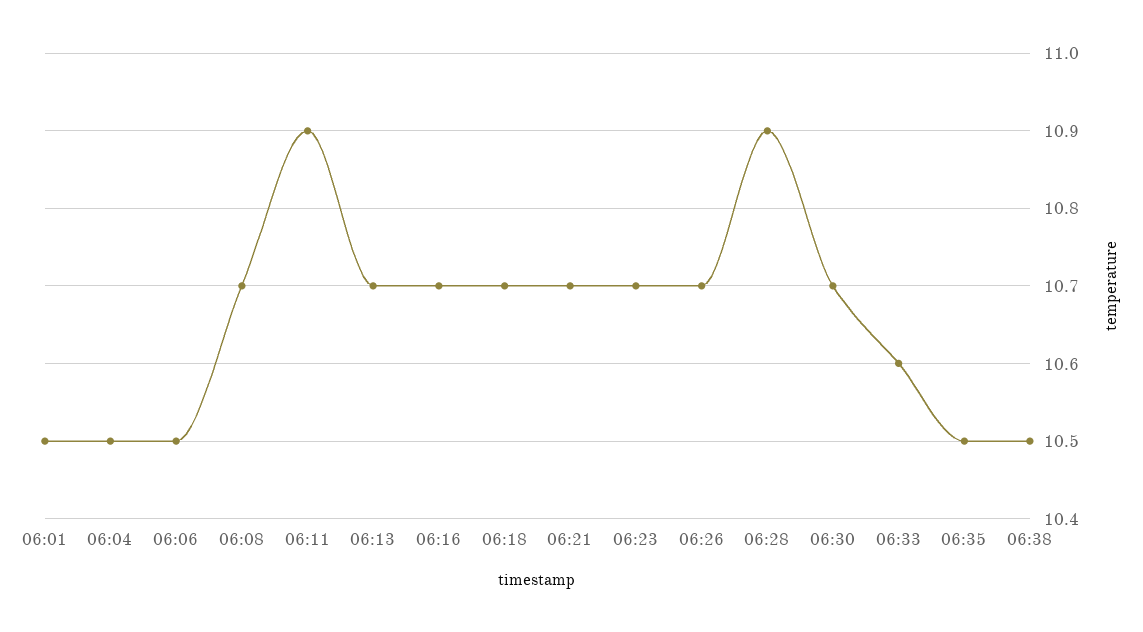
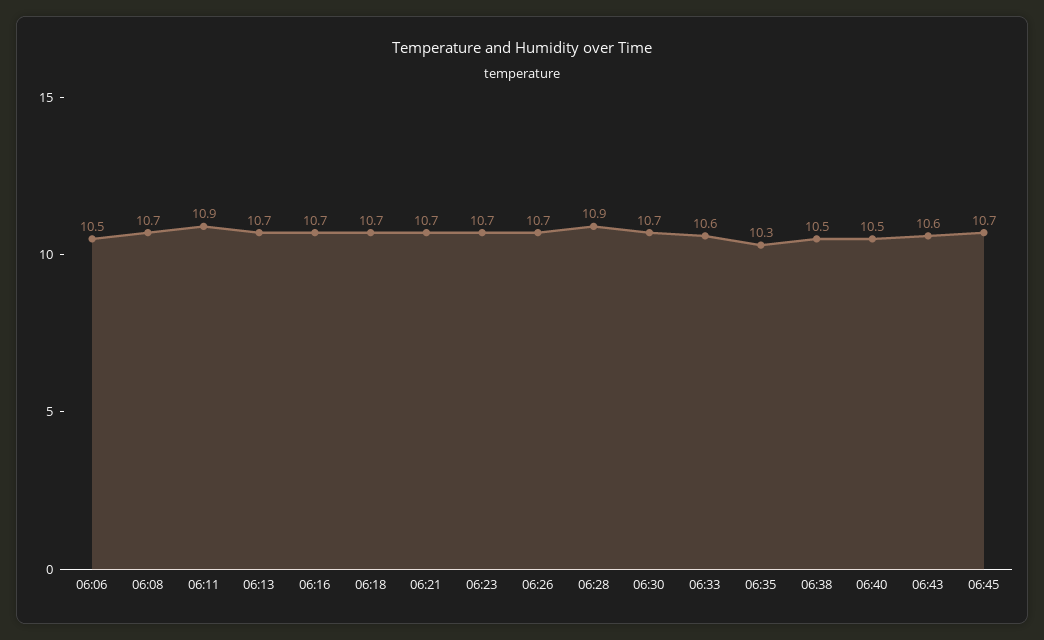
06:01: 10.5 -> none
06:04: 10.5 -> none
06:35: 10.5 -> 10.3
06:40: none -> 10.5
06:43: none -> 10.6
06:45: none -> 10.7

